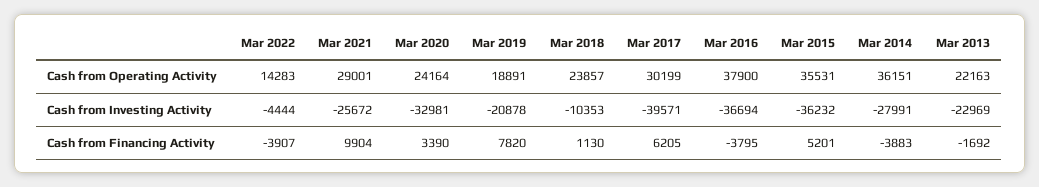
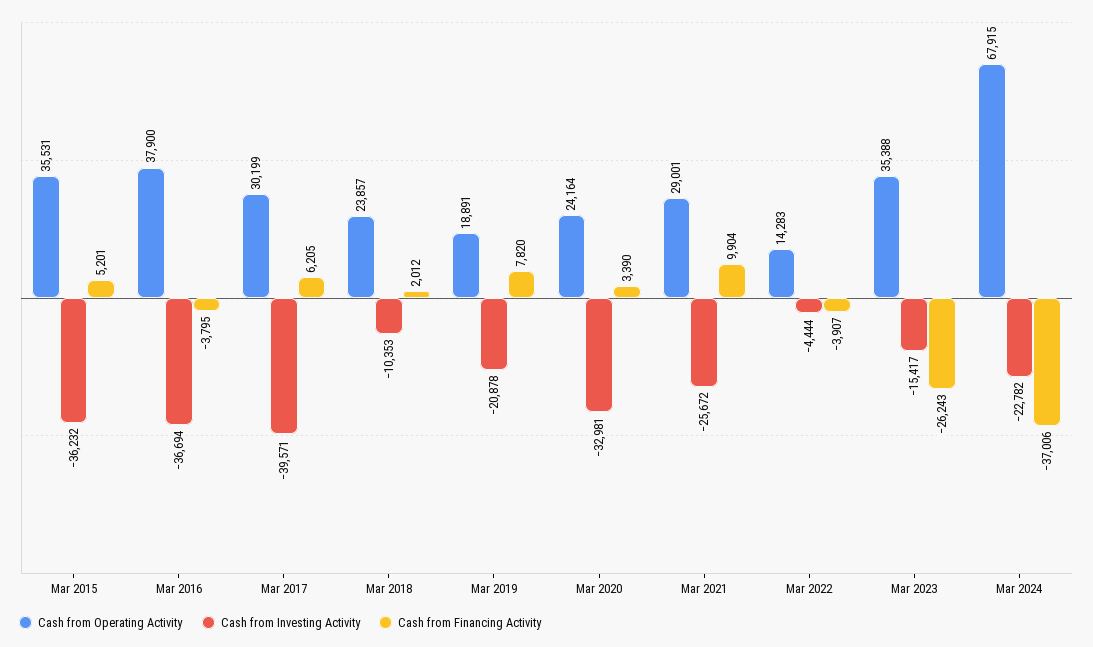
Cash from Operating Activity, Mar 2014: 36151 -> none
Cash from Operating Activity, Mar 2013: 22163 -> none
Cash from Investing Activity, Mar 2014: -27991 -> none
Cash from Investing Activity, Mar 2013: -22969 -> none
Cash from Financing Activity, Mar 2018: 1130 -> 2012
Cash from Financing Activity, Mar 2014: -3883 -> none
Cash from Financing Activity, Mar 2013: -1692 -> none
Cash from Operating Activity, Mar 2023: none -> 35388
Cash from Investing Activity, Mar 2023: none -> -15417
Cash from Financing Activity, Mar 2023: none -> -26243
Cash from Operating Activity, Mar 2024: none -> 67915
Cash from Investing Activity, Mar 2024: none -> -22782
Cash from Financing Activity, Mar 2024: none -> -37006

